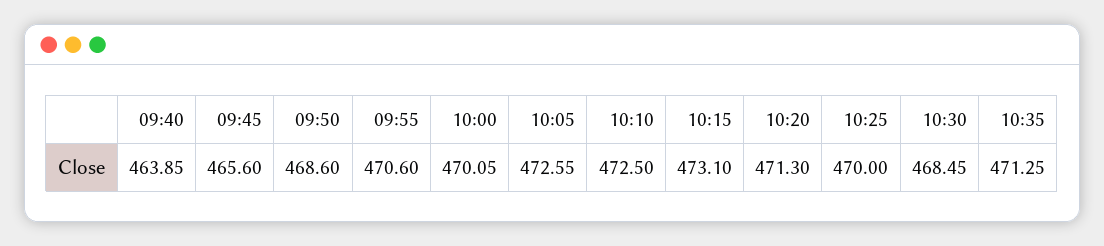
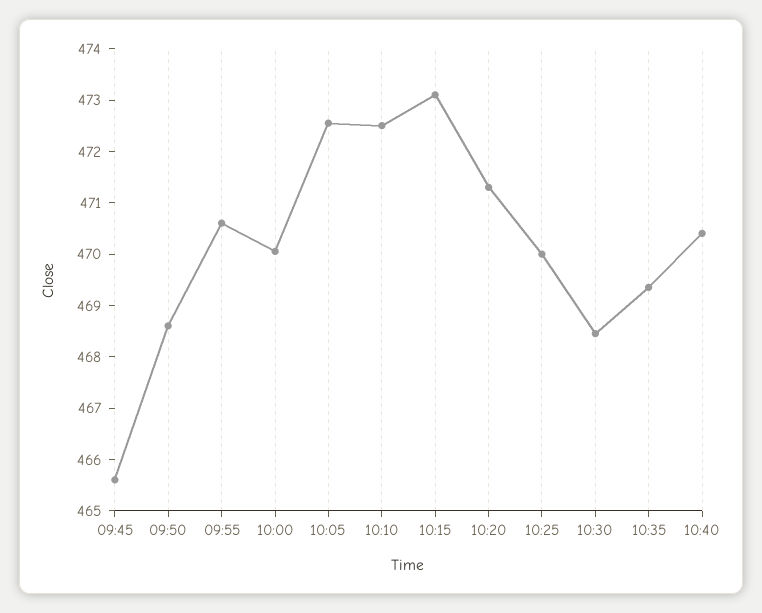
09:40: 463.85 -> none
10:35: 471.25 -> 469.4
10:40: none -> 470.4

